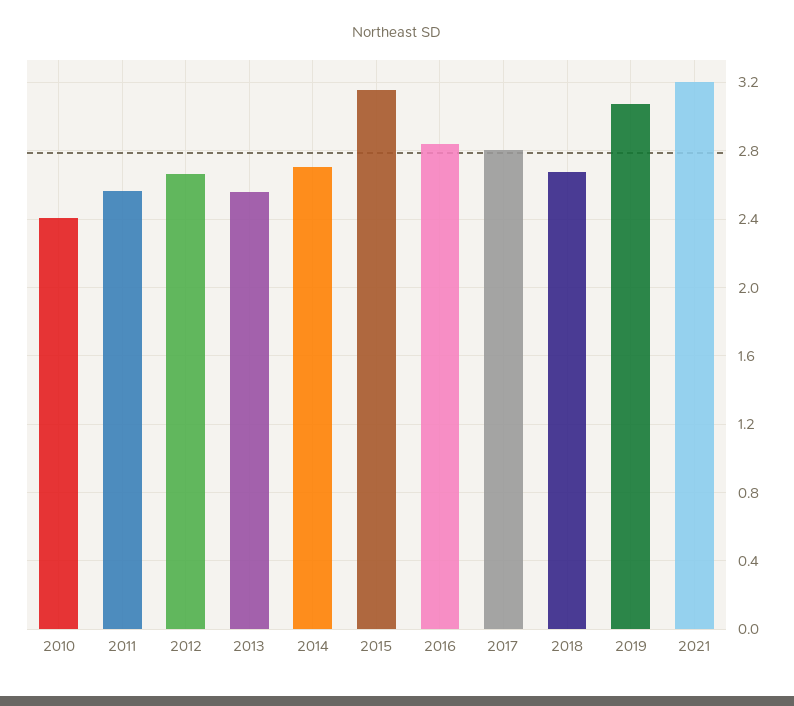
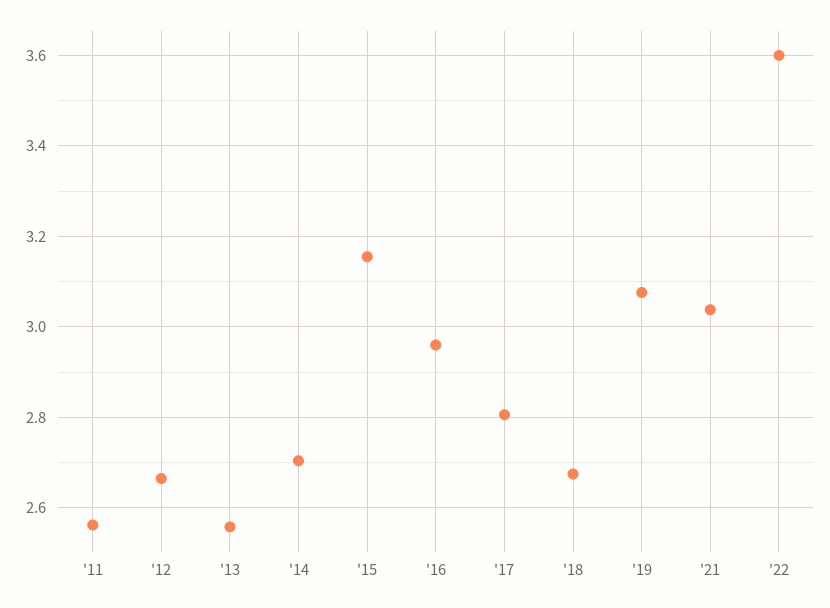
2010: 2.4 -> none
2016: 2.85 -> 2.96
2021: 3.2 -> 3.04
'22: none -> 3.6

